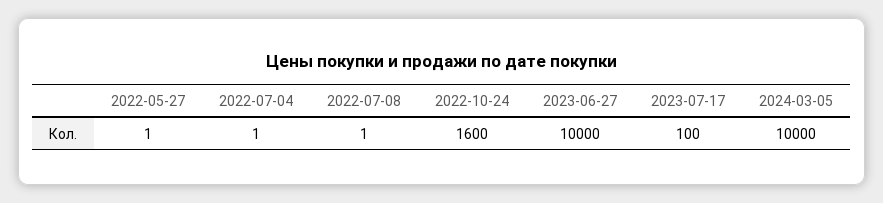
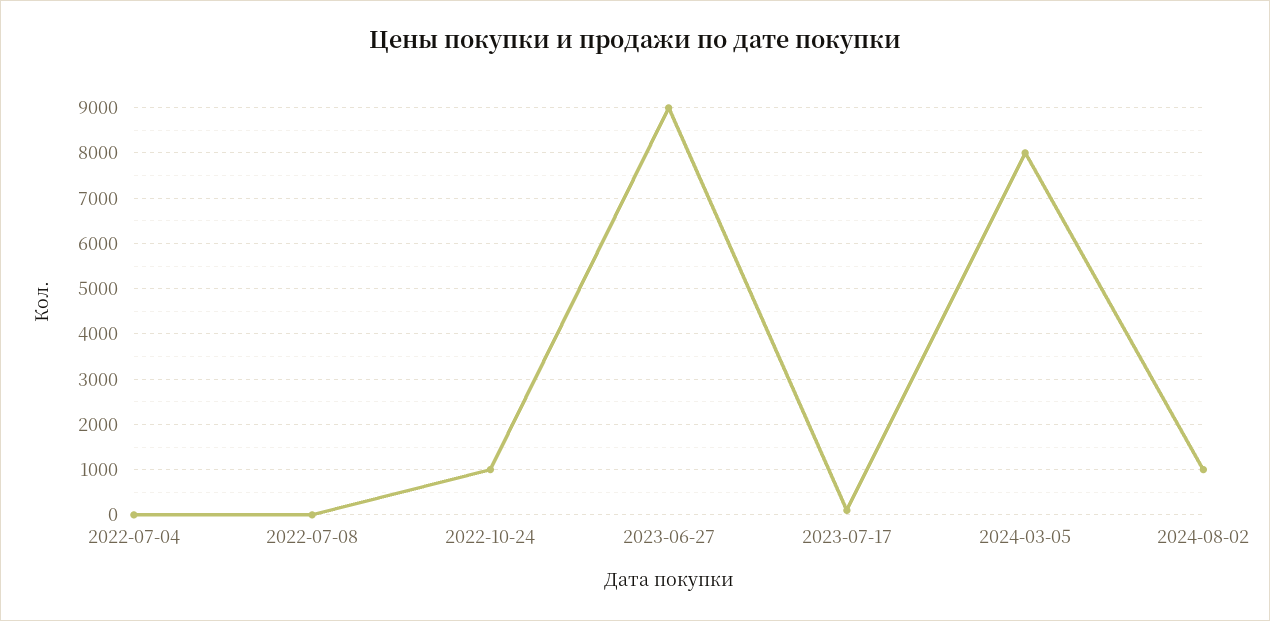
2022-05-27: 1 -> none
2022-10-24: 1600 -> 1000
2023-06-27: 10000 -> 9000
2024-03-05: 10000 -> 8000
2024-08-02: none -> 1000

